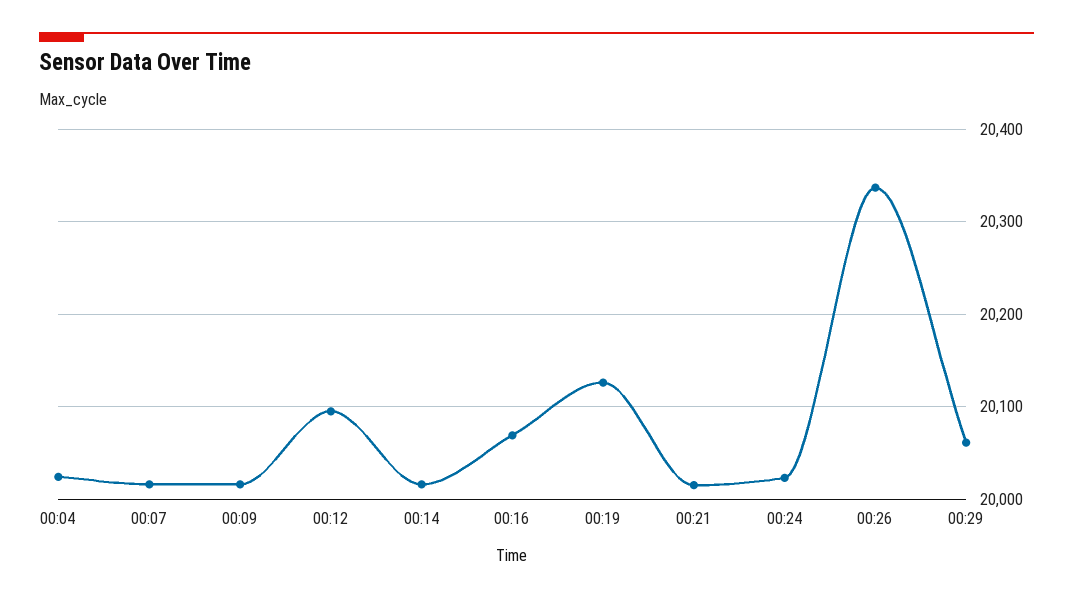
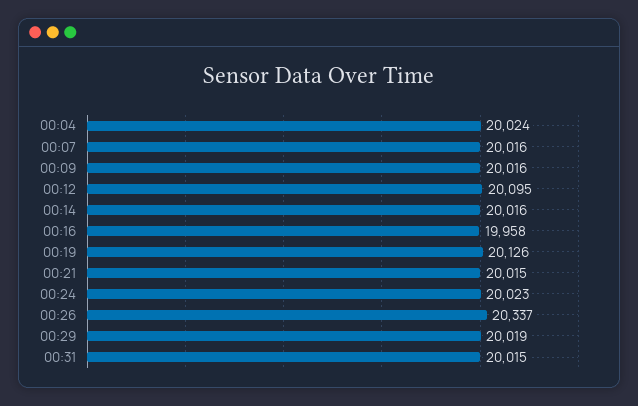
00:16: 20070 -> 19958
00:29: 20060 -> 20019
00:31: none -> 20015

